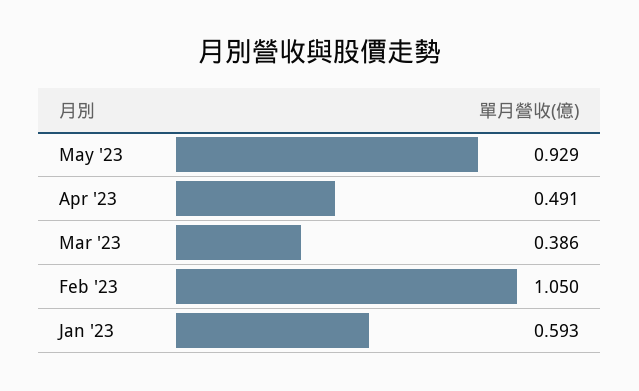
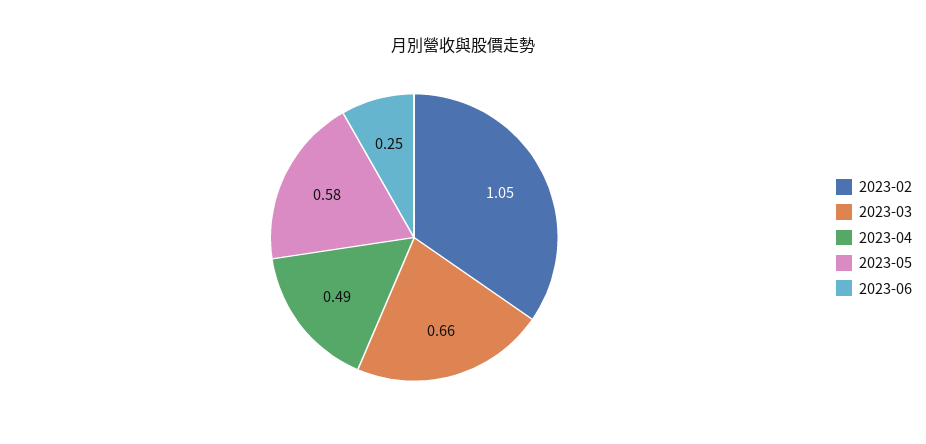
May '23: 0.929 -> 0.58
Mar '23: 0.386 -> 0.66
Jan '23: 0.593 -> none
2023-06: none -> 0.25

